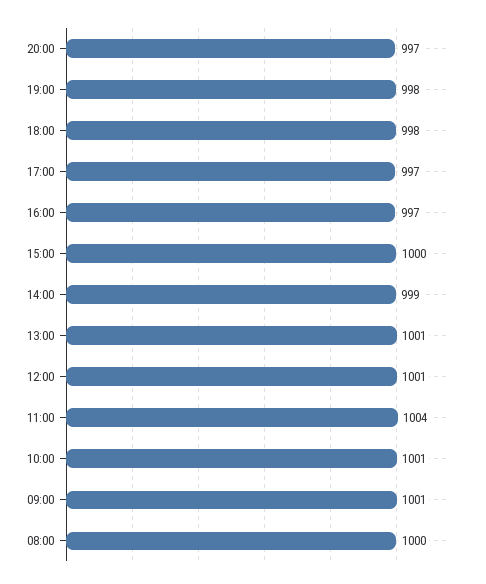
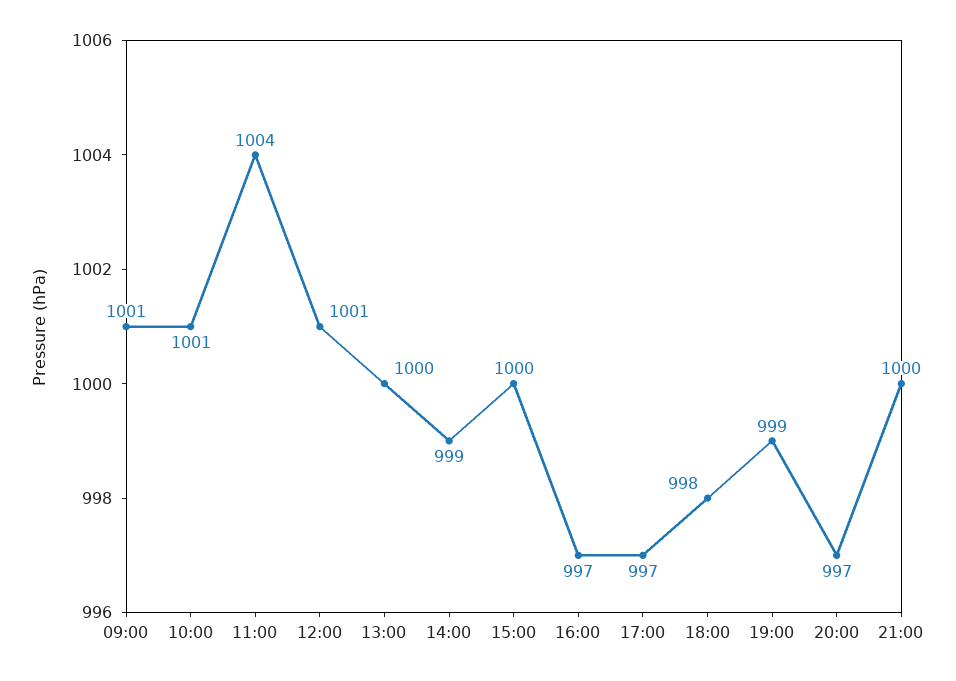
19:00: 998 -> 999
13:00: 1001 -> 1000
08:00: 1000 -> none
21:00: none -> 1000

